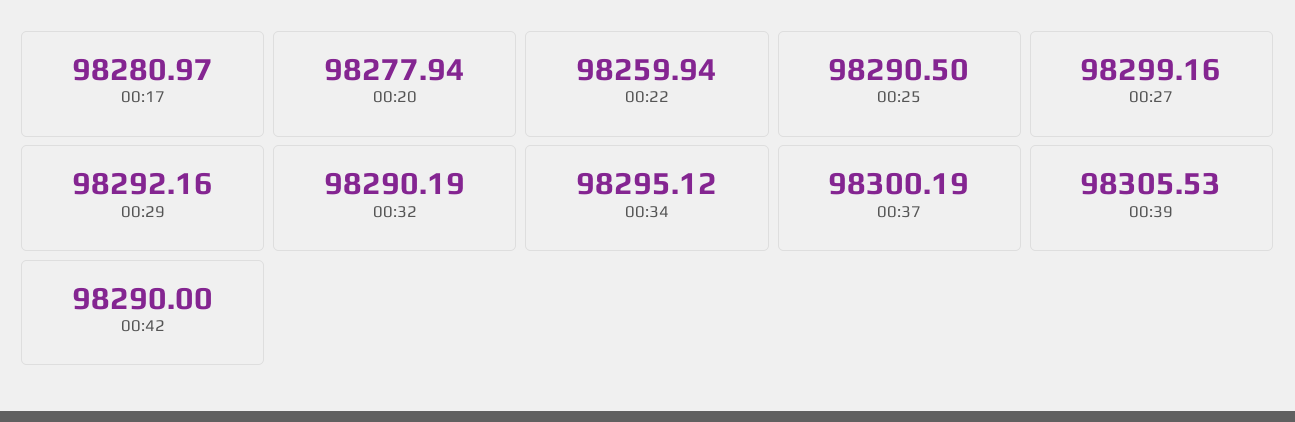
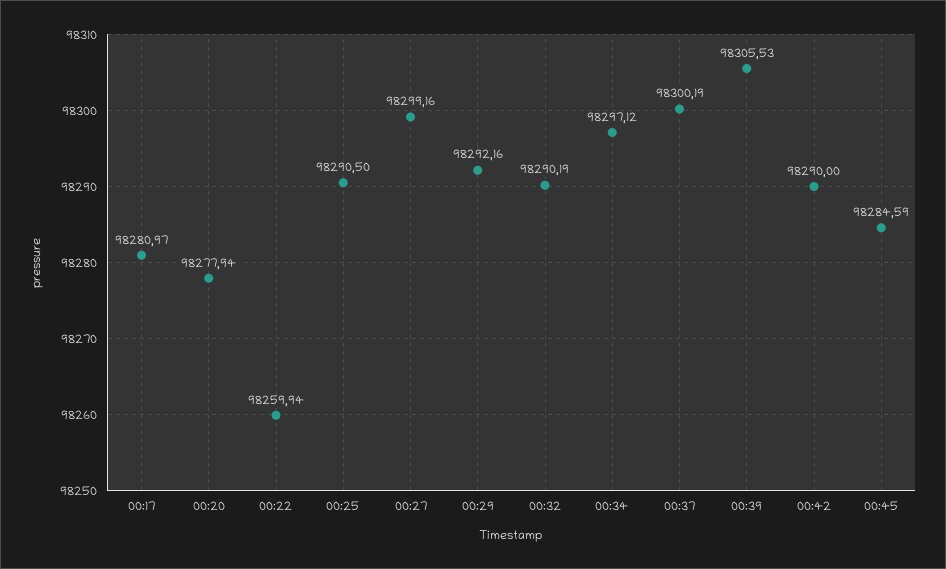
00:34: 98295.12 -> 98297.12
00:45: none -> 98284.59

